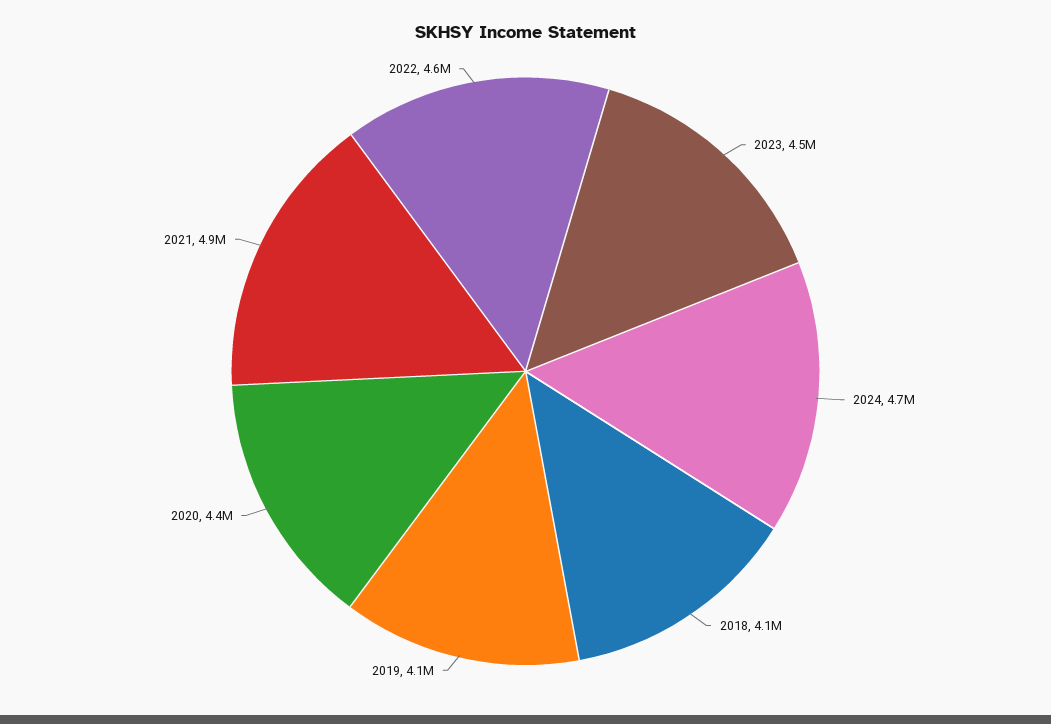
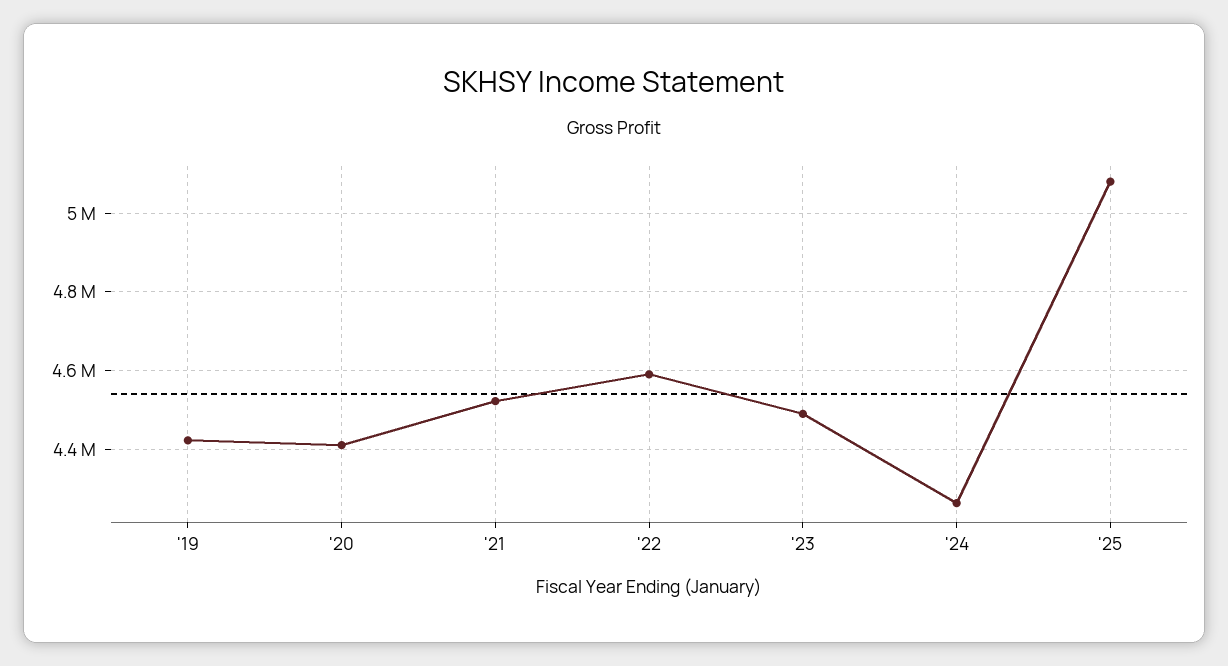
2024: 4700000 -> 4260000
2018: 4100000 -> none
2019: 4100000 -> 4420000
2021: 4900000 -> 4520000
'25: none -> 5080000

